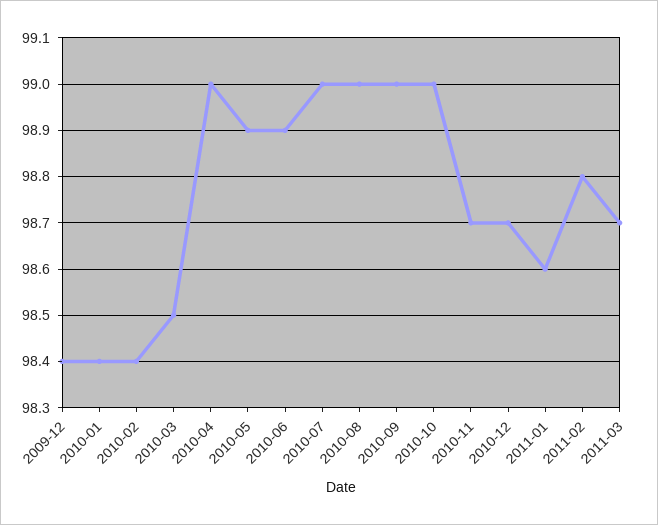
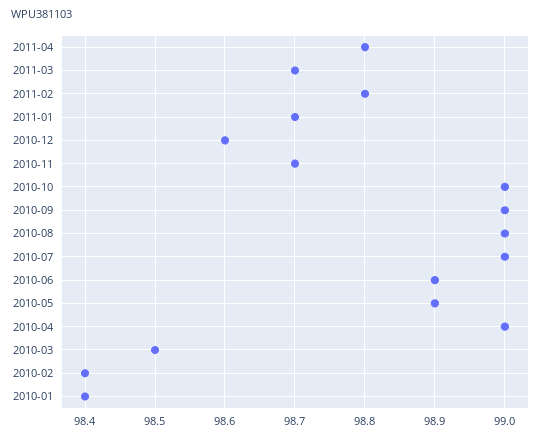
2009-12: 98.4 -> none
2010-12: 98.7 -> 98.6
2011-01: 98.6 -> 98.7
2011-04: none -> 98.8

